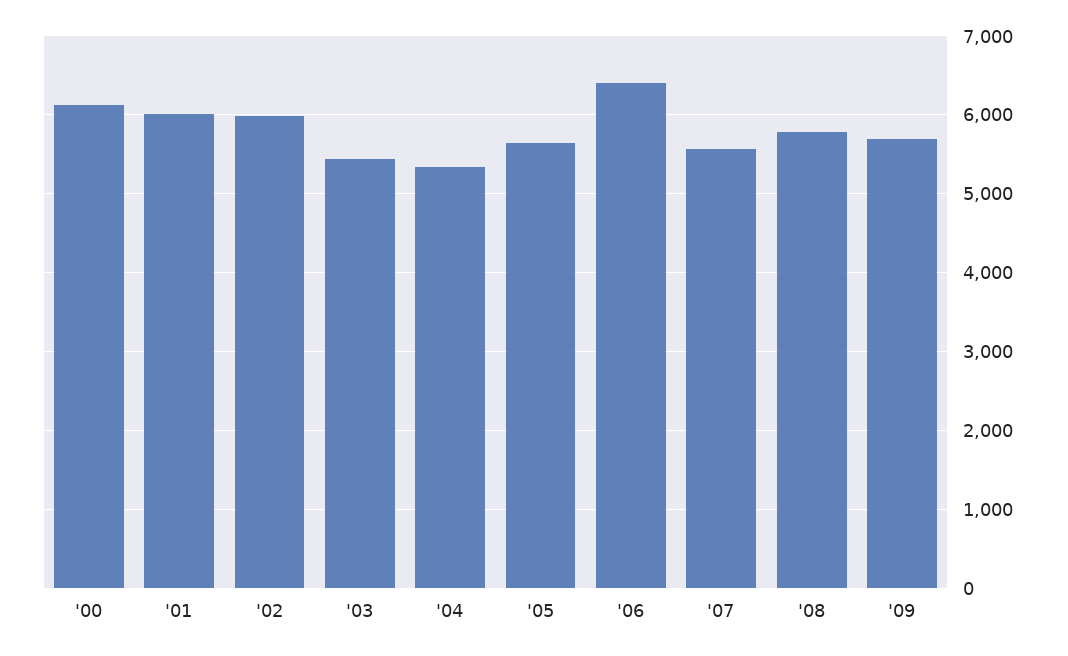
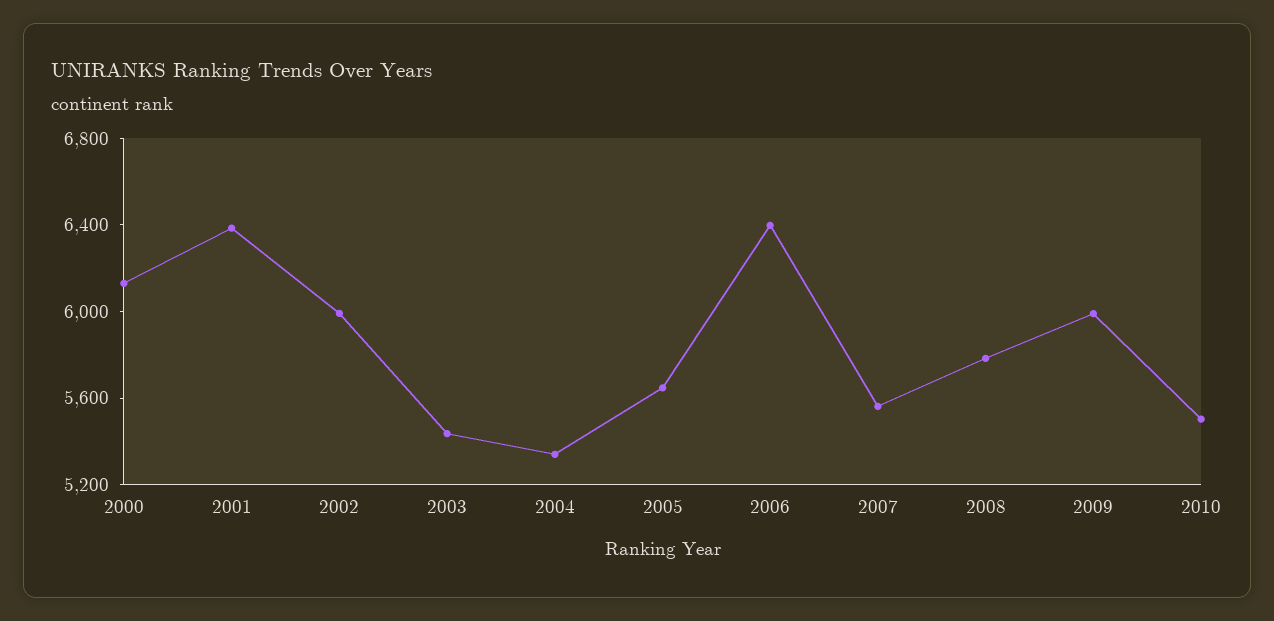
'01: 6000 -> 6400
'09: 5700 -> 6000
2010: none -> 5500

